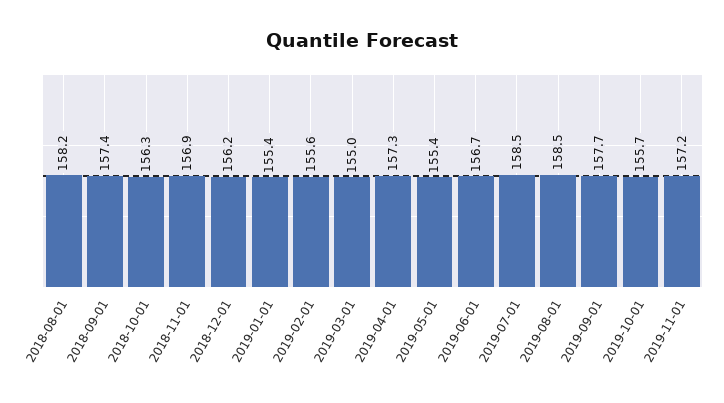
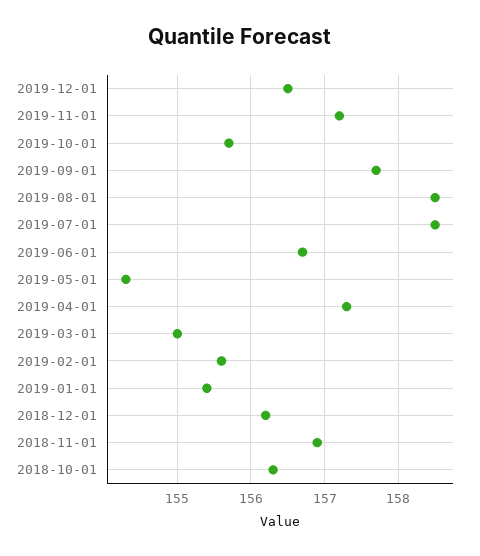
2018-08-01: 158.2 -> none
2018-09-01: 157.4 -> none
2019-05-01: 155.4 -> 154.3
2019-12-01: none -> 156.5

